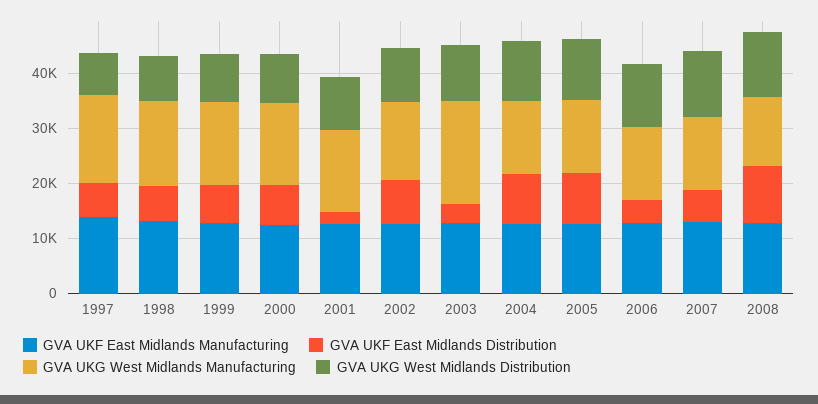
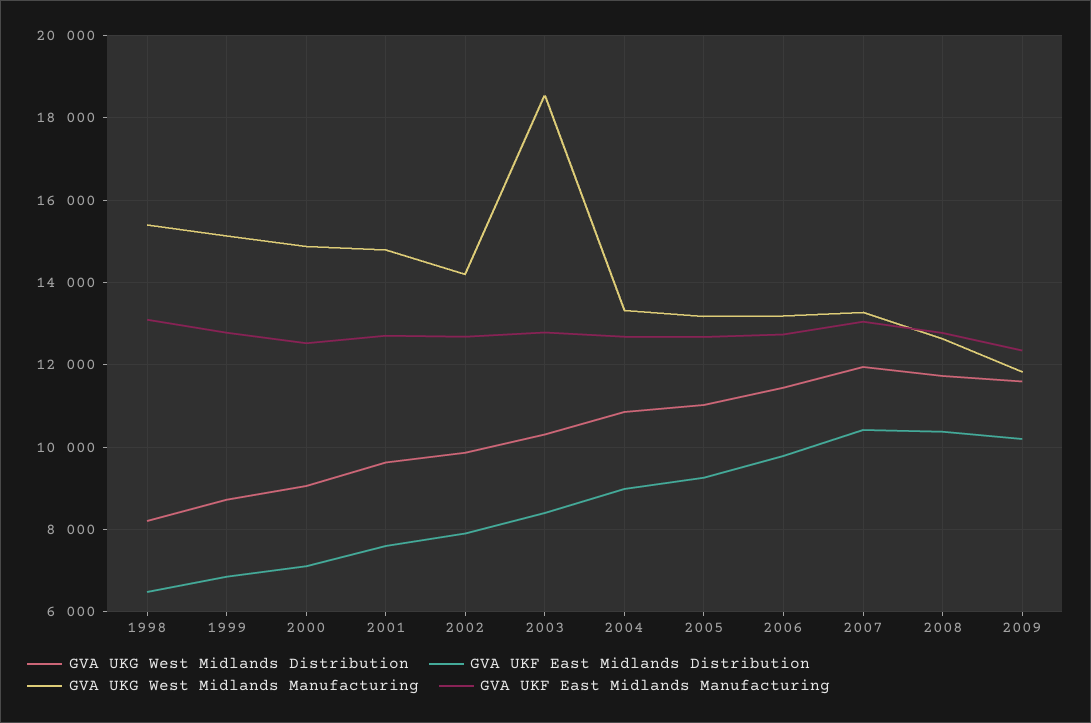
GVA UKF East Midlands Manufacturing, 1997: 14000 -> none
GVA UKF East Midlands Distribution, 1997: 6000 -> none
GVA UKG West Midlands Manufacturing, 1997: 16000 -> none
GVA UKG West Midlands Distribution, 1997: 8000 -> none
GVA UKF East Midlands Distribution, 2001: 2000 -> 7600
GVA UKF East Midlands Distribution, 2003: 4000 -> 8400
GVA UKF East Midlands Distribution, 2006: 4000 -> 9800
GVA UKF East Midlands Distribution, 2007: 6000 -> 10400
GVA UKG West Midlands Distribution, 2009: none -> 11600
GVA UKF East Midlands Distribution, 2009: none -> 10200
GVA UKG West Midlands Manufacturing, 2009: none -> 11800
GVA UKF East Midlands Manufacturing, 2009: none -> 12400

